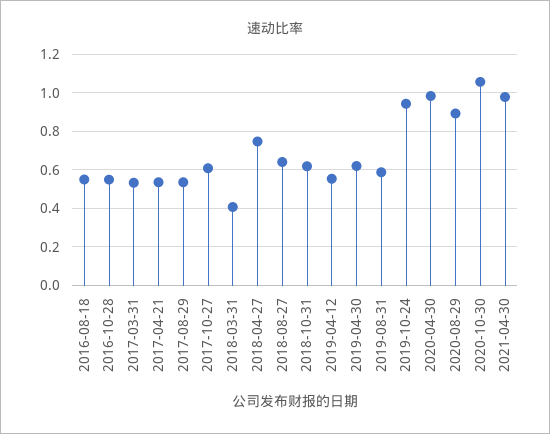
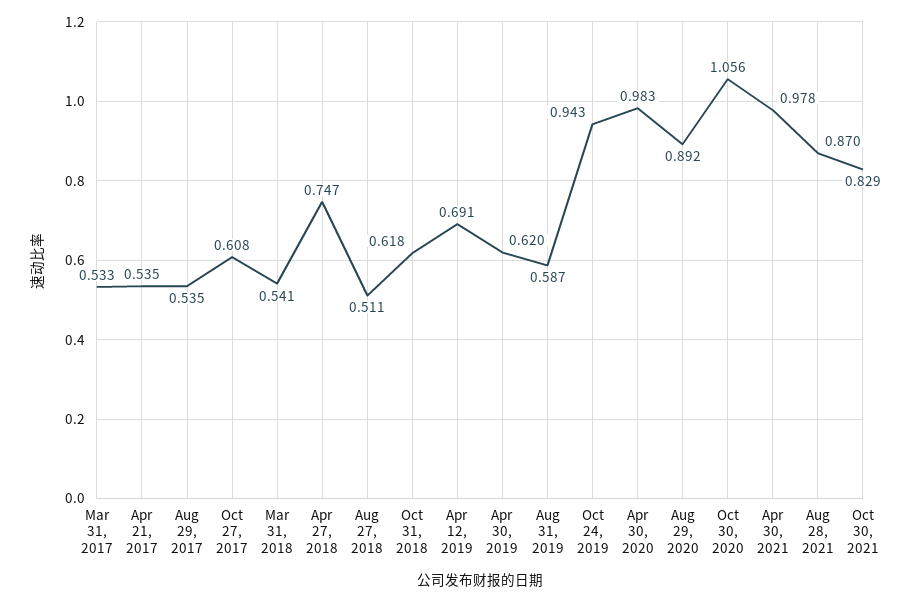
2016-08-18: 0.55 -> none
2016-10-28: 0.55 -> none
2018-03-31: 0.4 -> 0.541
2018-08-27: 0.65 -> 0.511
2019-04-12: 0.55 -> 0.691
Aug 28, 2021: none -> 0.87
Oct 30, 2021: none -> 0.829

